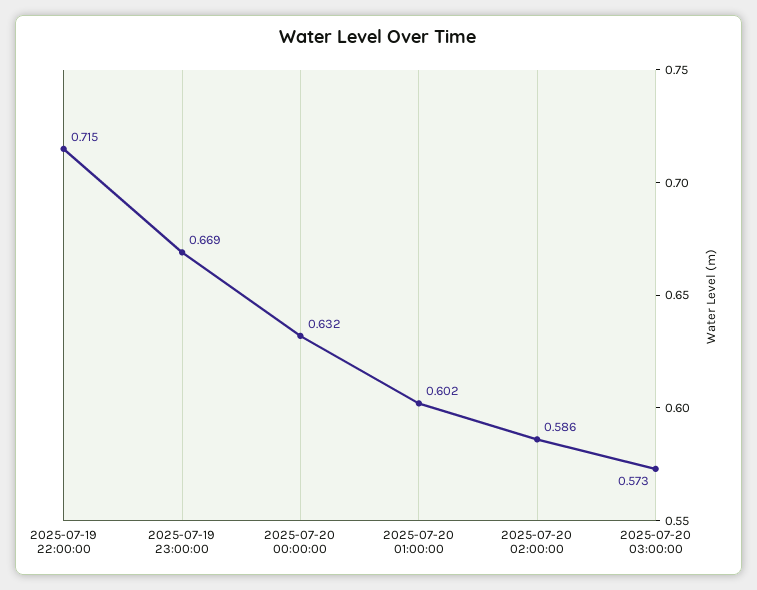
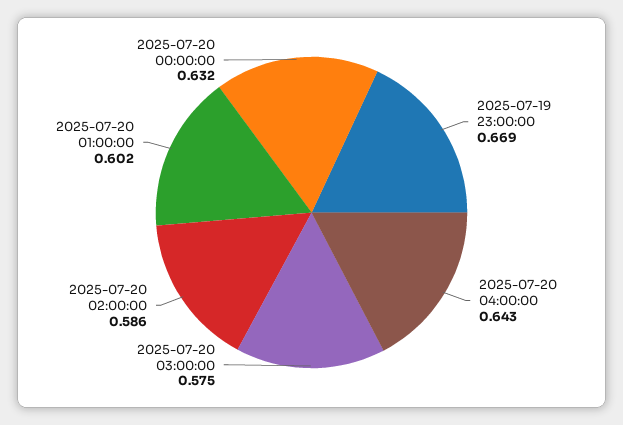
2025-07-19 22:00:00: 0.715 -> none
2025-07-20 03:00:00: 0.573 -> 0.575
2025-07-20 04:00:00: none -> 0.643

